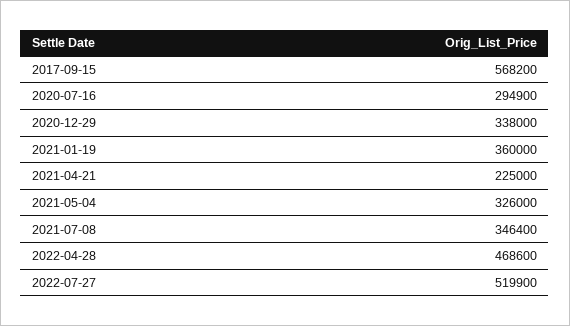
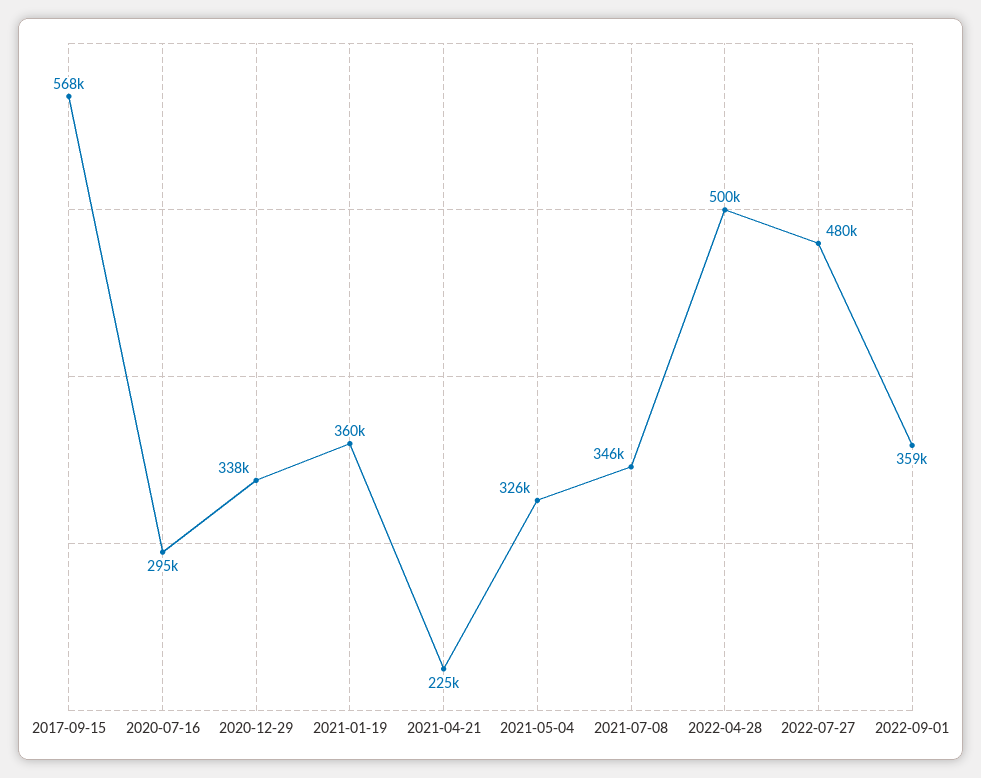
2022-04-28: 468600 -> 500000
2022-07-27: 519900 -> 480000
2022-09-01: none -> 359000

